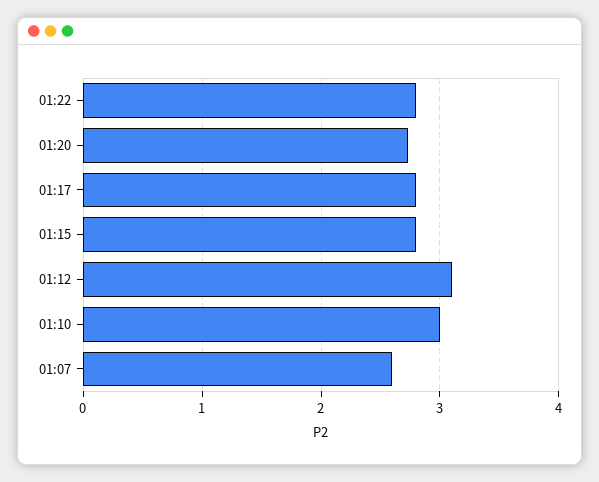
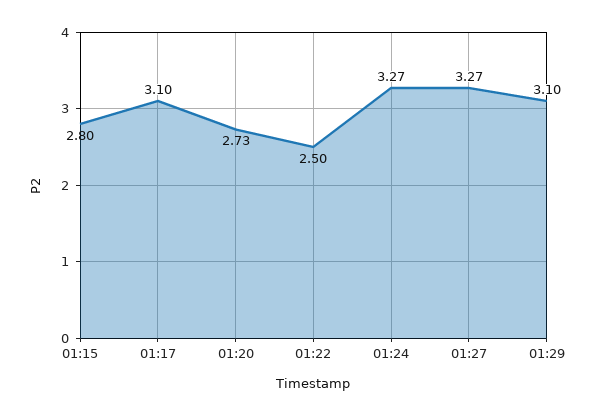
01:22: 2.8 -> 2.5
01:17: 2.8 -> 3.1
01:12: 3.1 -> none
01:10: 3 -> none
01:07: 2.6 -> none
01:24: none -> 3.27
01:27: none -> 3.27
01:29: none -> 3.1

